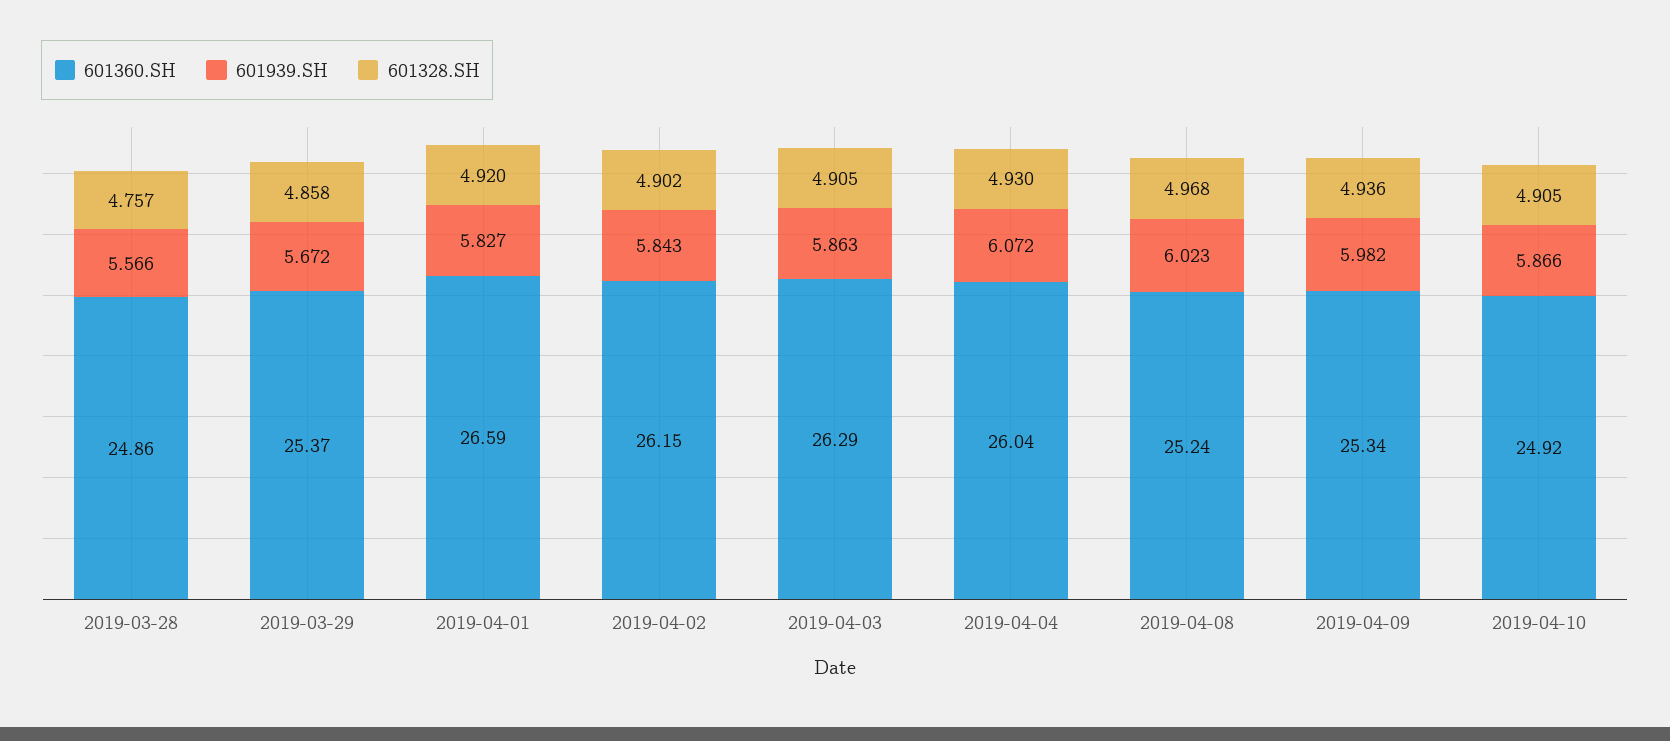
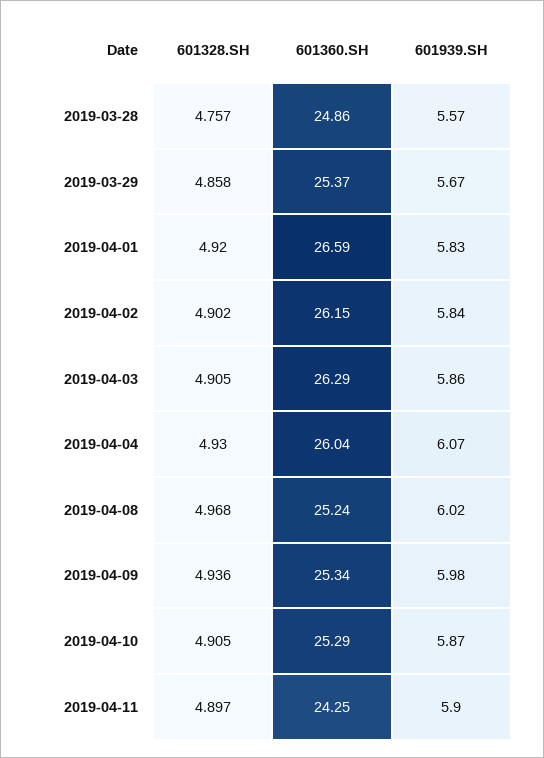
601360.SH, 2019-04-10: 24.92 -> 25.29
601328.SH, 2019-04-11: none -> 4.897
601360.SH, 2019-04-11: none -> 24.25
601939.SH, 2019-04-11: none -> 5.9

